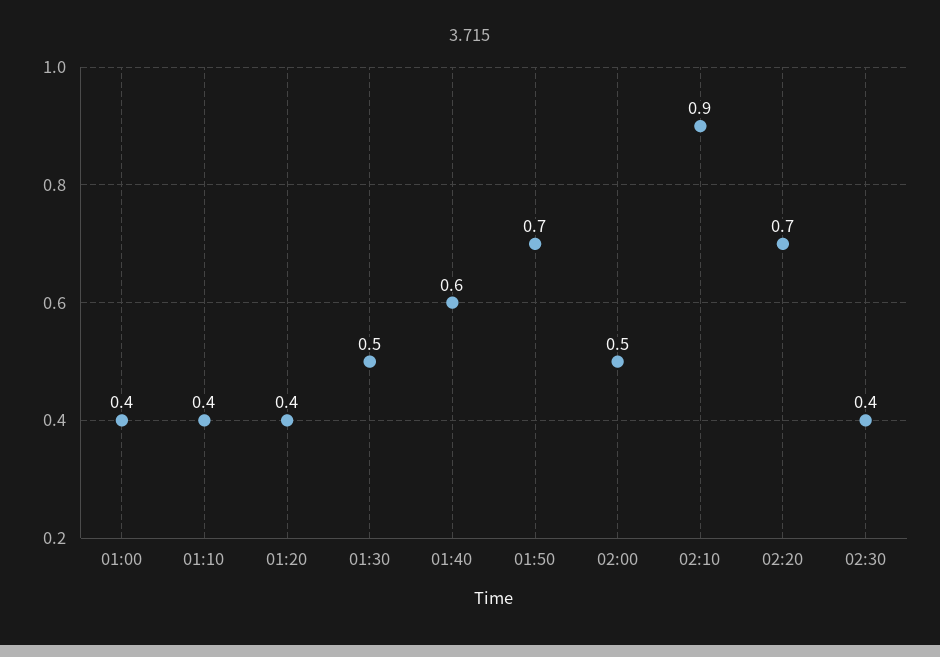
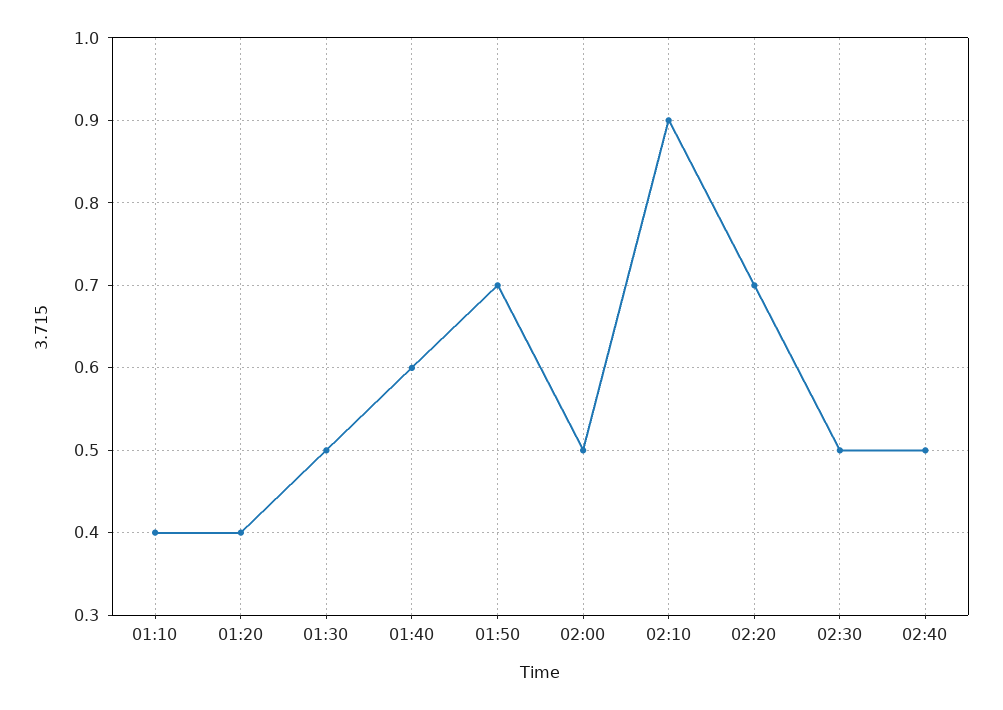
01:00: 0.4 -> none
02:30: 0.4 -> 0.5
02:40: none -> 0.5

